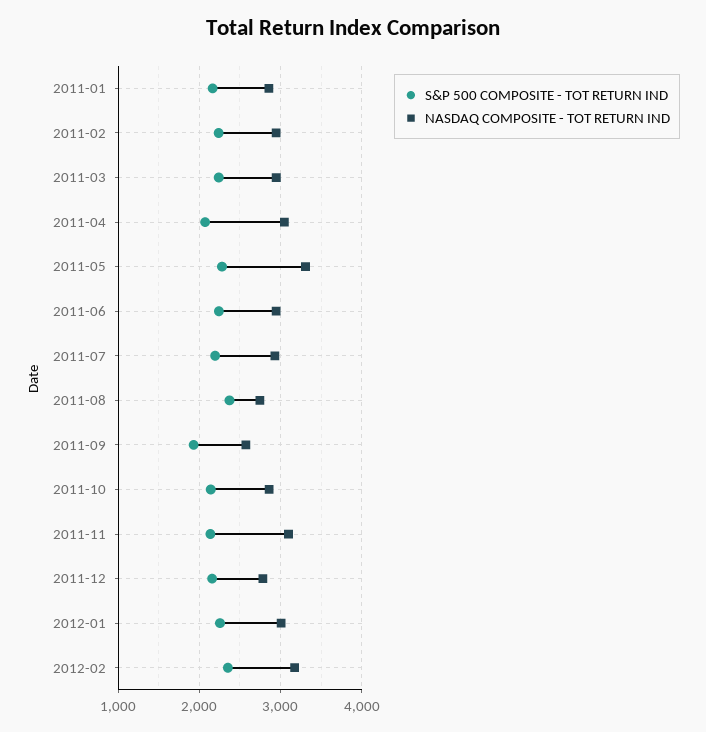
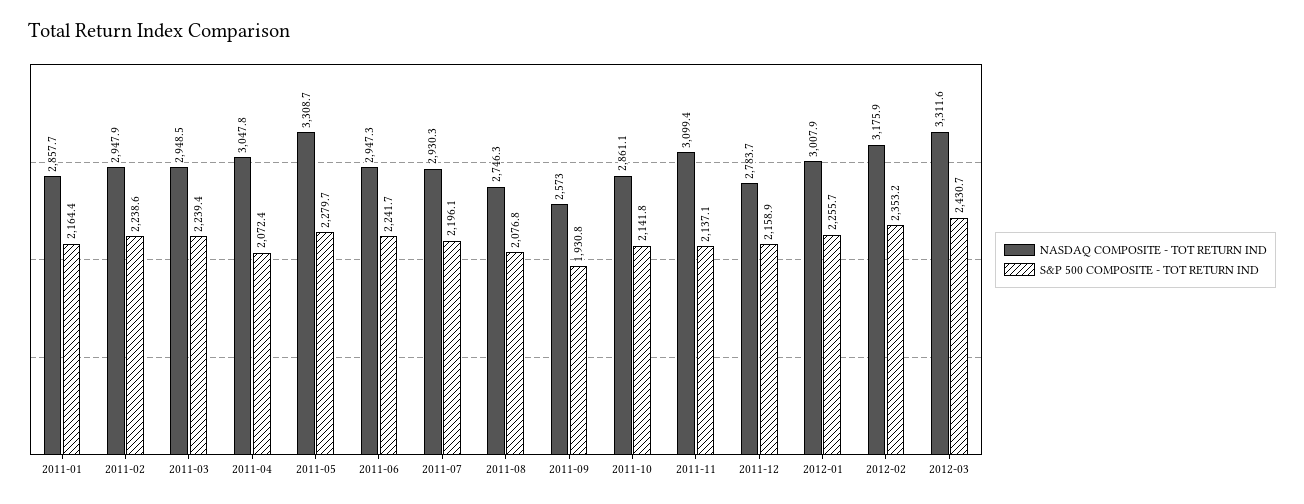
S&P 500 COMPOSITE - TOT RETURN IND, 2011-08: 2400 -> 2076.8
NASDAQ COMPOSITE - TOT RETURN IND, 2012-03: none -> 3311.6
S&P 500 COMPOSITE - TOT RETURN IND, 2012-03: none -> 2430.7

